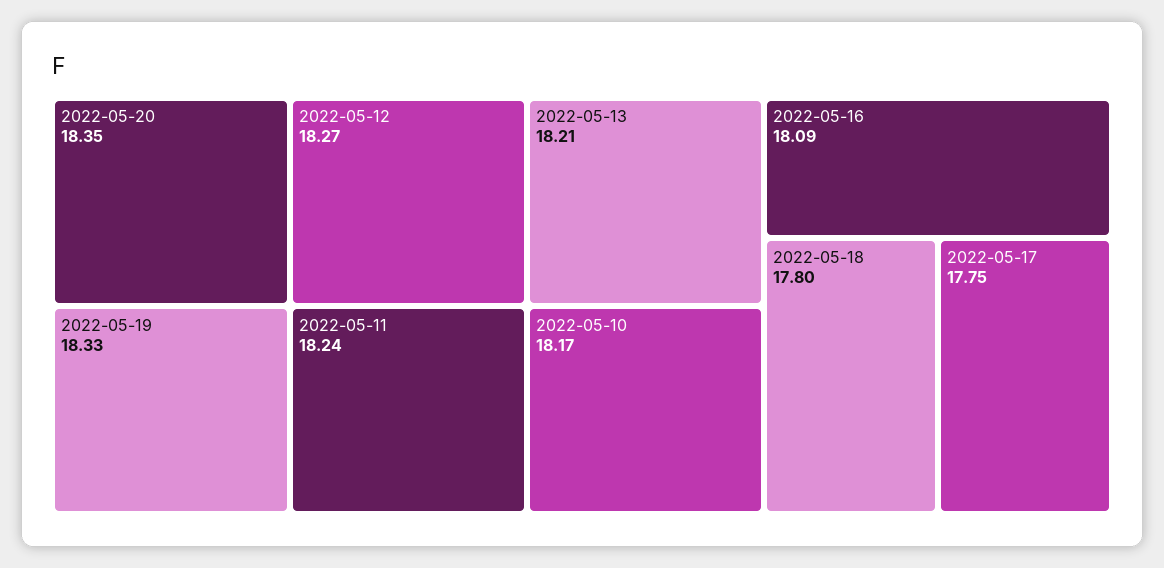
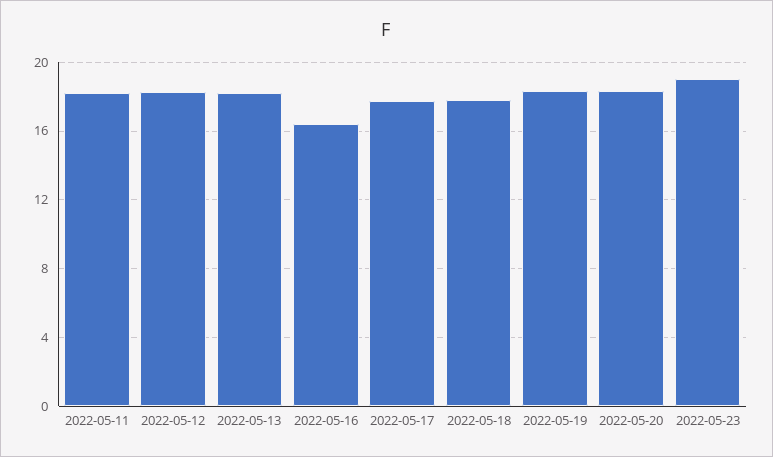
2022-05-10: 18.17 -> none
2022-05-16: 18.09 -> 16.5
2022-05-23: none -> 19

